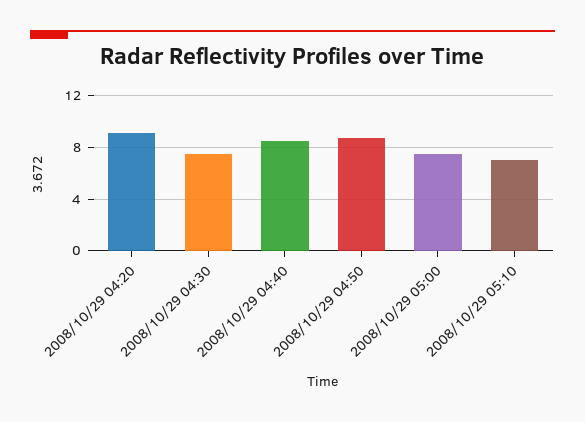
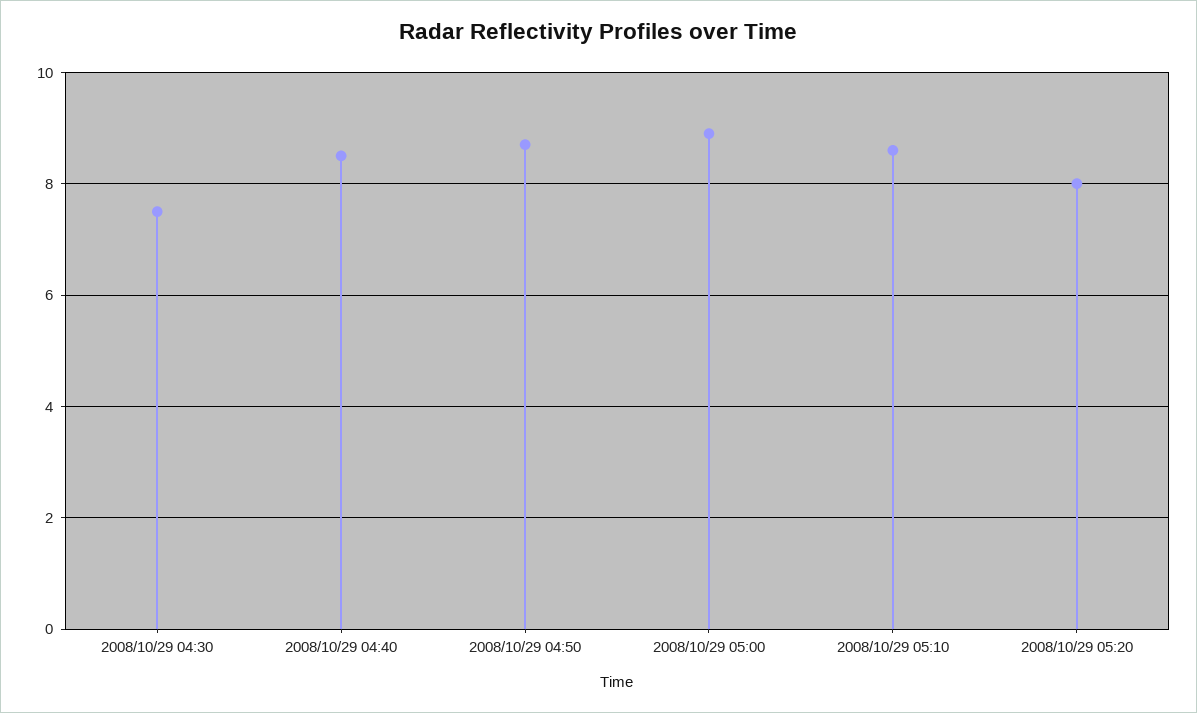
2008/10/29 04:20: 9 -> none
2008/10/29 05:00: 7.5 -> 9
2008/10/29 05:10: 7 -> 8.5
2008/10/29 05:20: none -> 8

